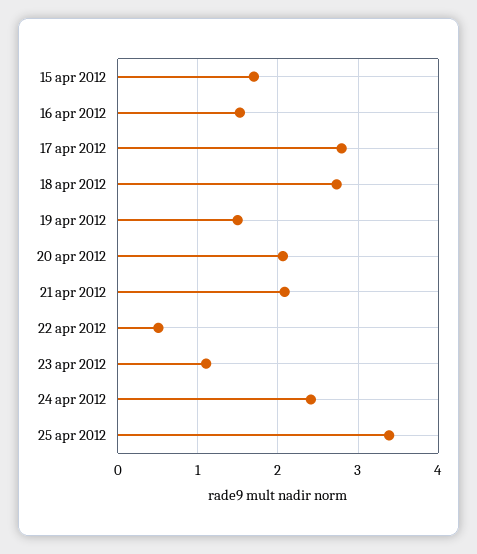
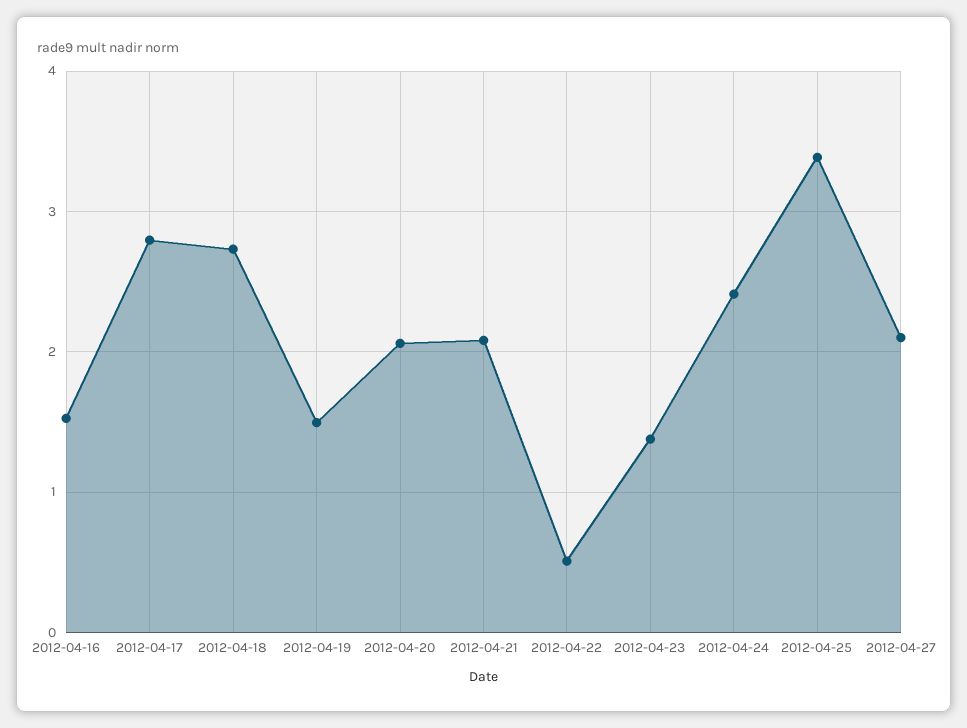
15 apr 2012: 1.7 -> none
23 apr 2012: 1.1 -> 1.4
2012-04-27: none -> 2.1

